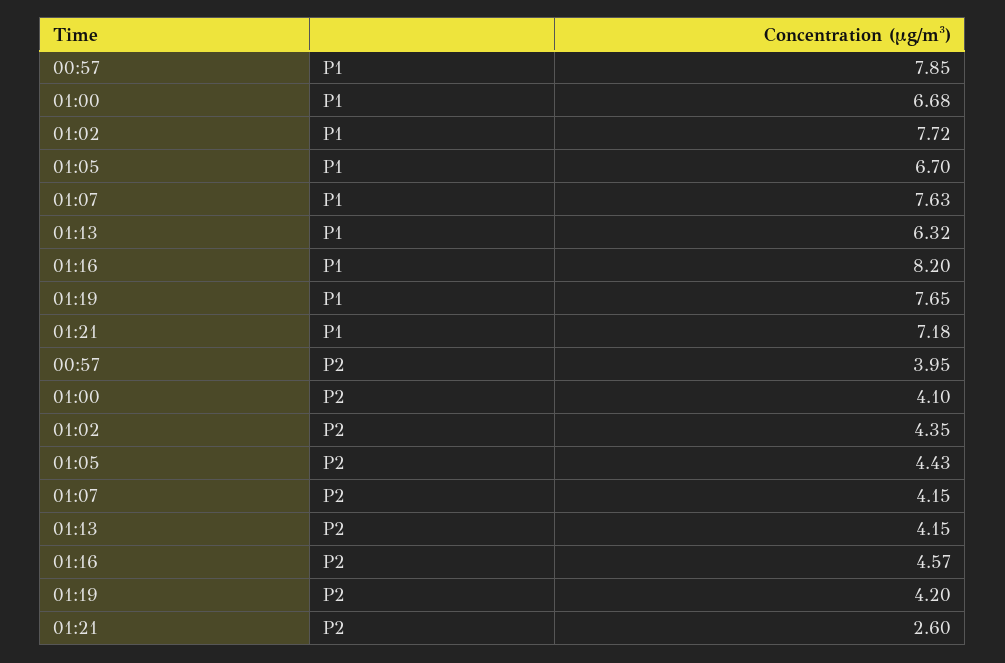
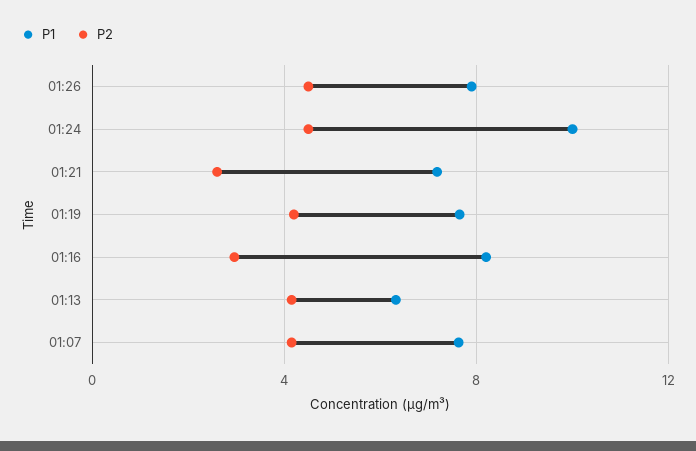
P1, 00:57: 7.85 -> none
P1, 01:00: 6.68 -> none
P1, 01:02: 7.72 -> none
P1, 01:05: 6.7 -> none
P2, 00:57: 3.95 -> none
P2, 01:00: 4.1 -> none
P2, 01:02: 4.35 -> none
P2, 01:05: 4.43 -> none
P2, 01:16: 4.57 -> 3
P1, 01:26: none -> 8
P2, 01:26: none -> 4.5
P1, 01:24: none -> 10
P2, 01:24: none -> 4.5

